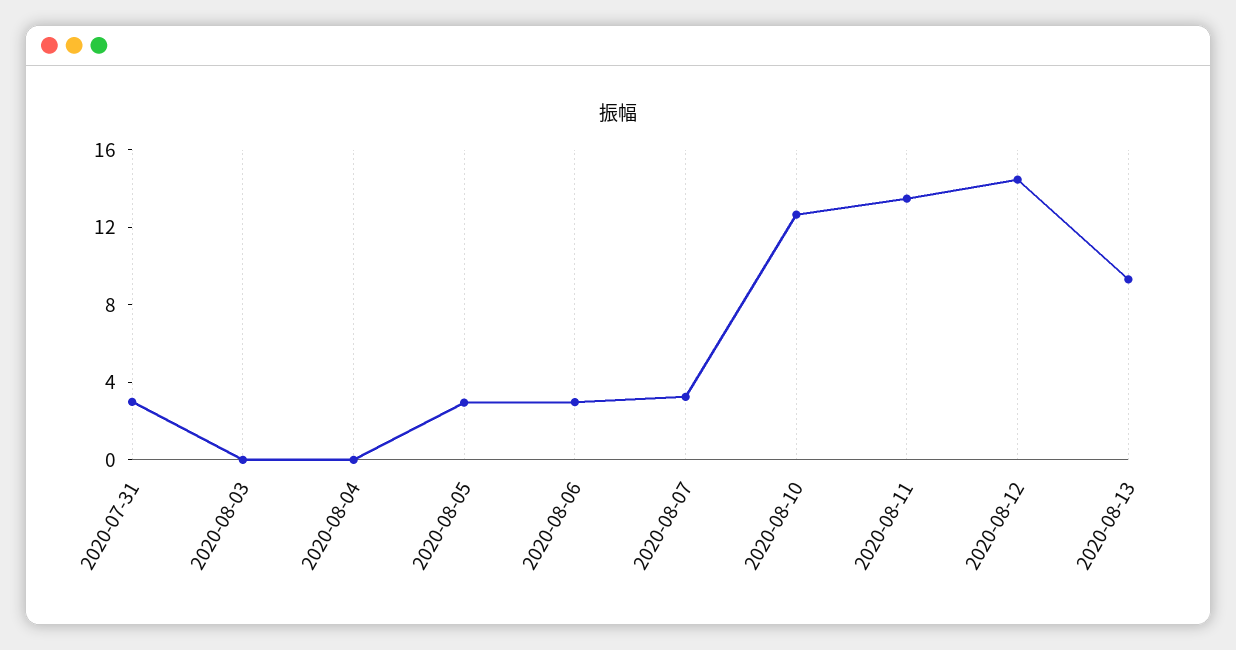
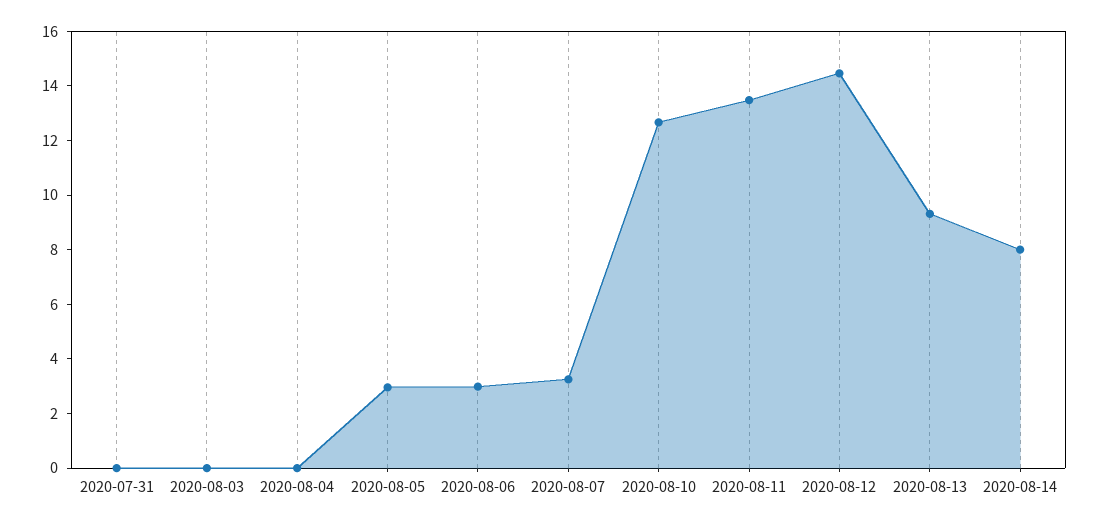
2020-07-31: 3 -> 0
2020-08-14: none -> 8

